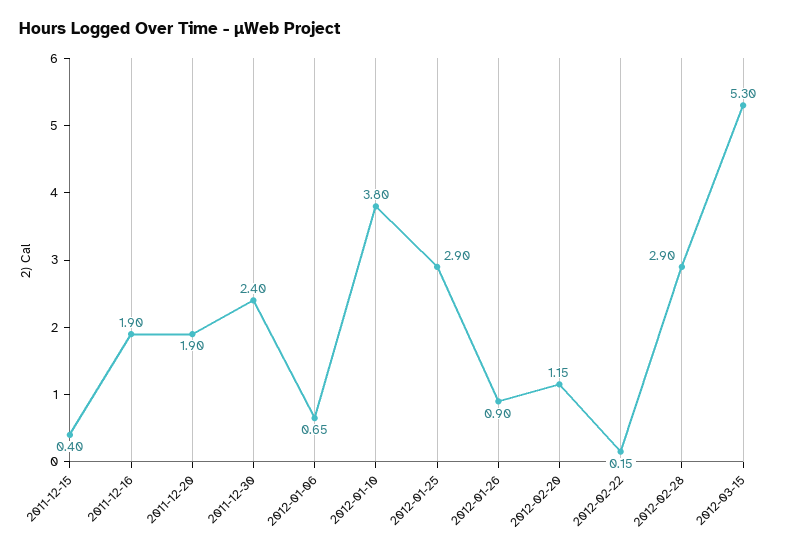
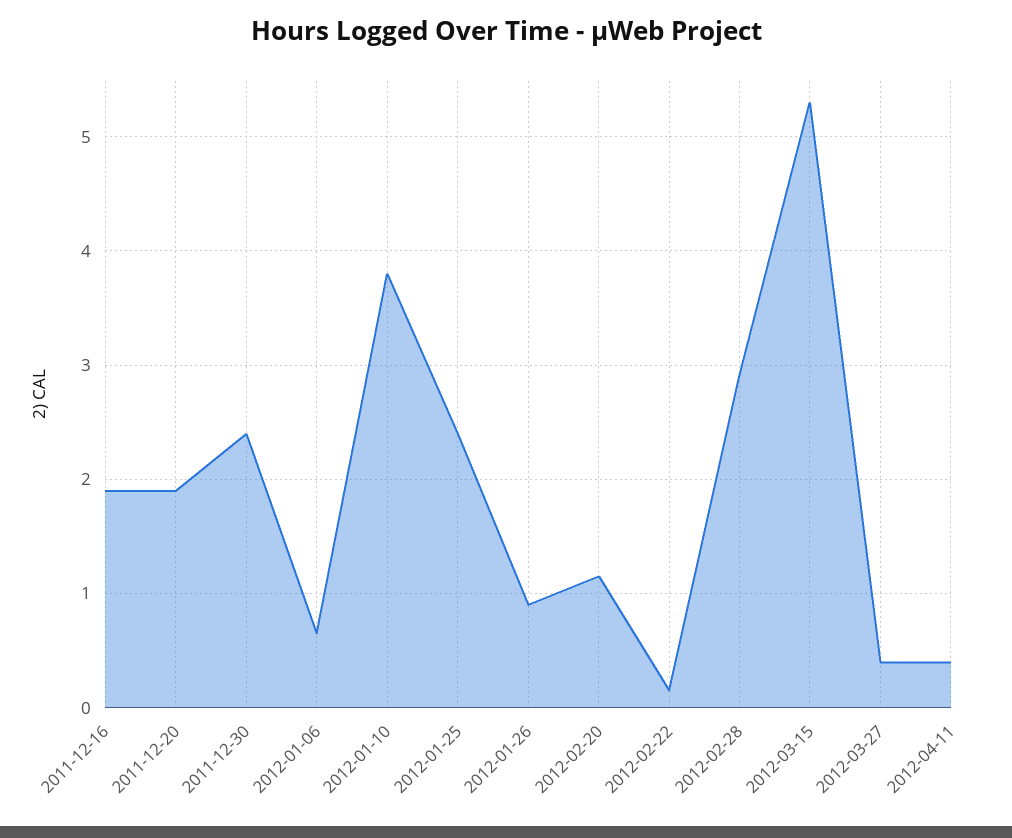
2011-12-15: 0.4 -> none
2012-01-25: 2.9 -> 2.4
2012-03-27: none -> 0.4
2012-04-11: none -> 0.4

